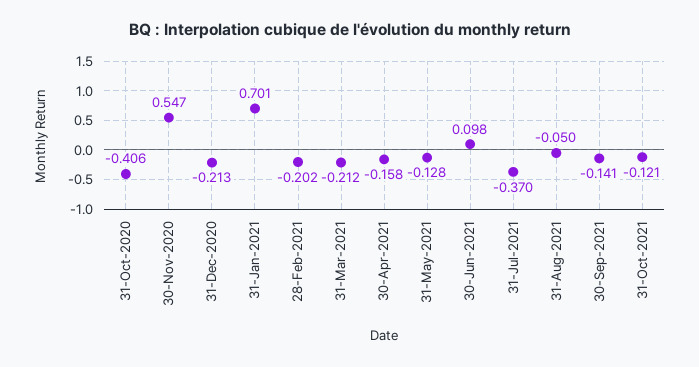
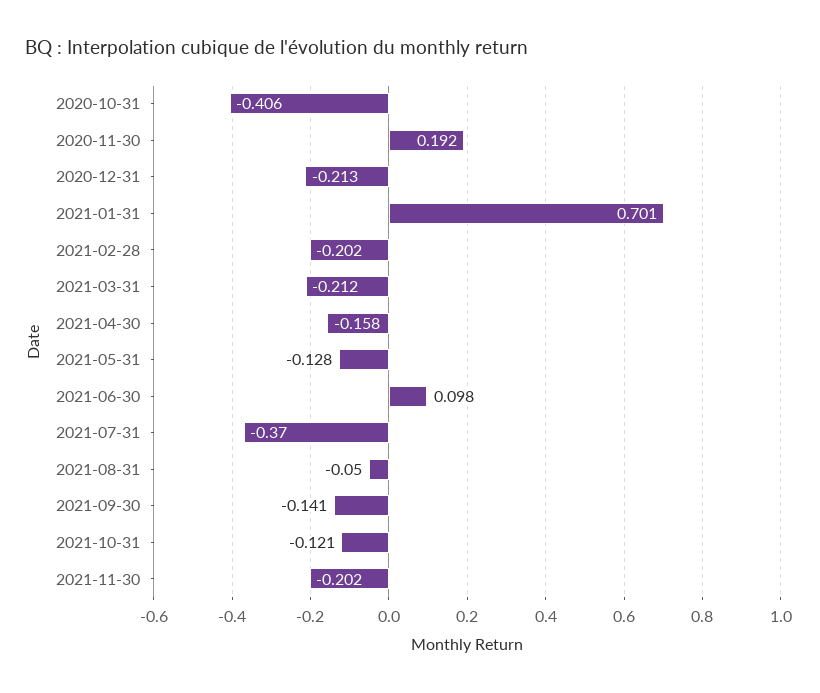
30-Nov-2020: 0.547 -> 0.192
2021-11-30: none -> -0.202

